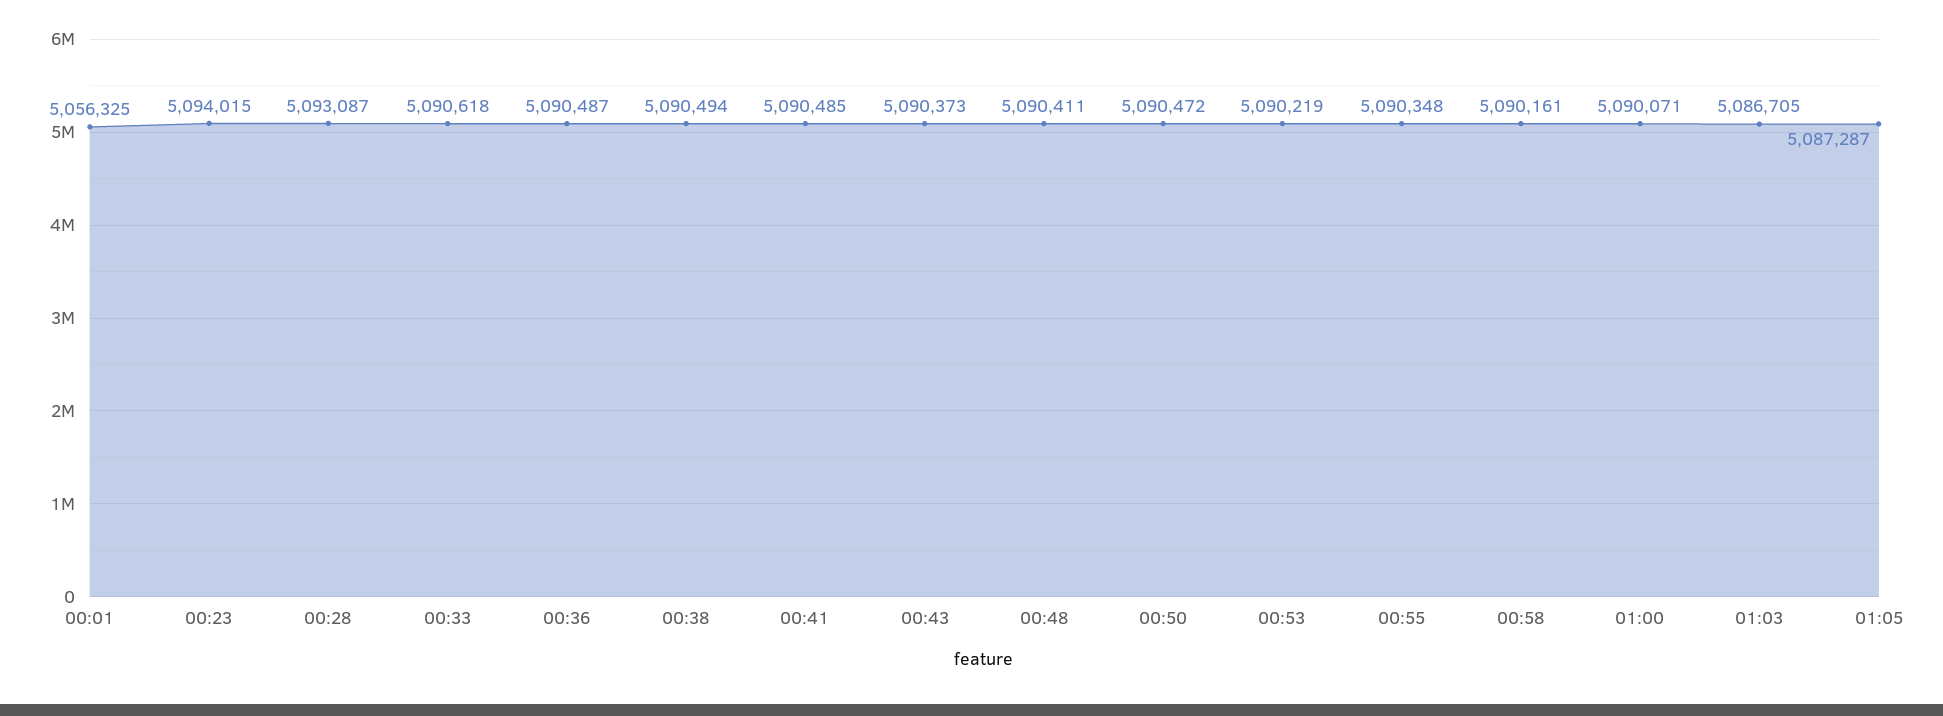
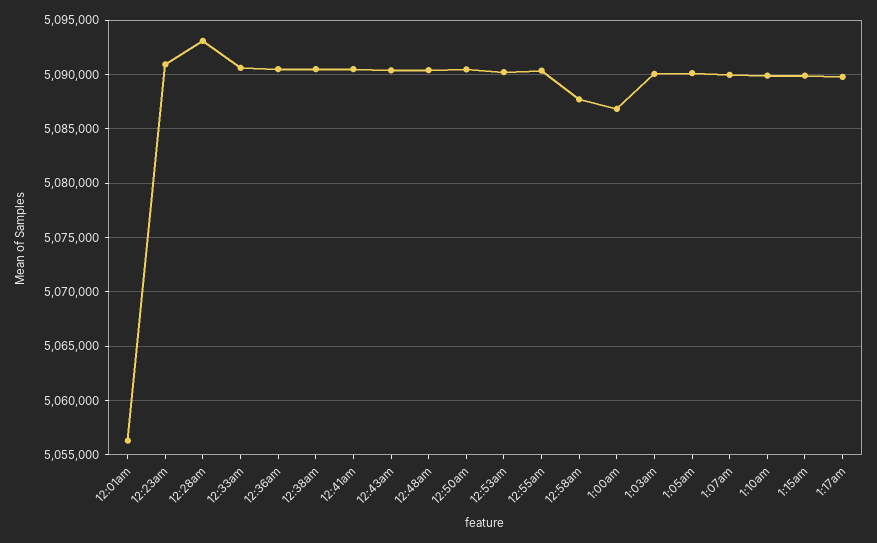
00:23: 5094015 -> 5091000
00:58: 5090161 -> 5088000
01:00: 5090071 -> 5087000
01:03: 5086705 -> 5090000
01:05: 5087287 -> 5090000
1:07am: none -> 5090000
1:10am: none -> 5090000
1:15am: none -> 5090000
1:17am: none -> 5090000

